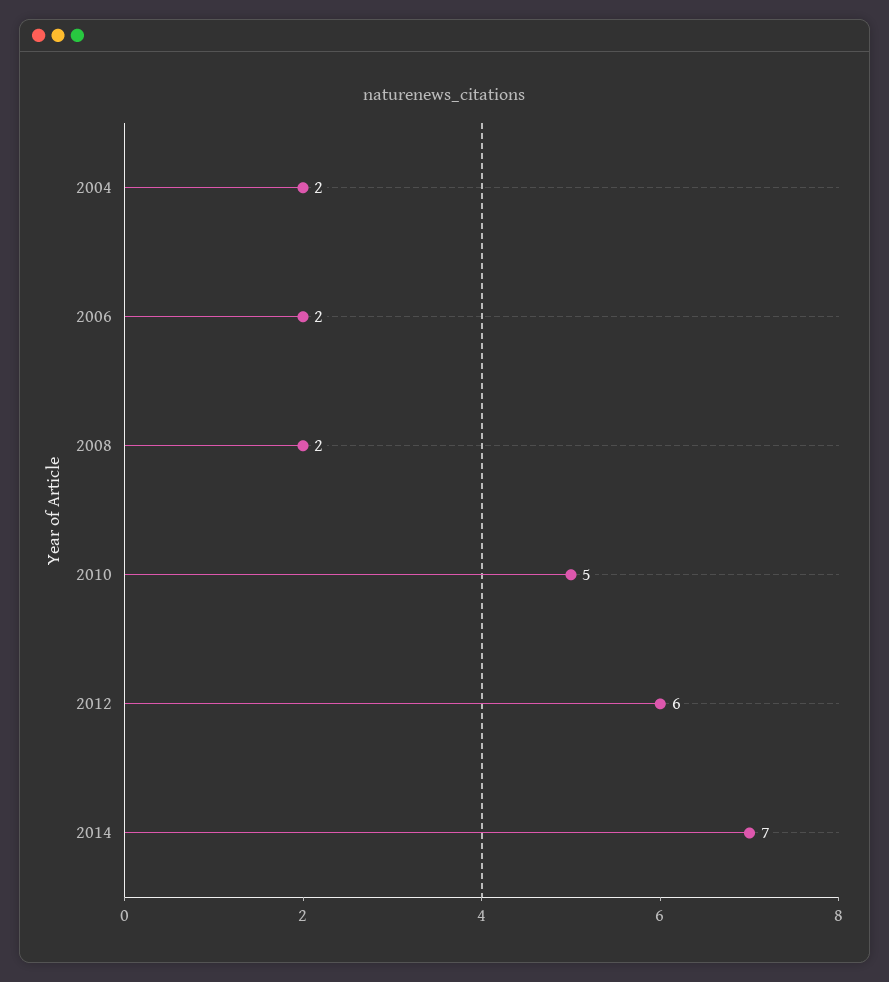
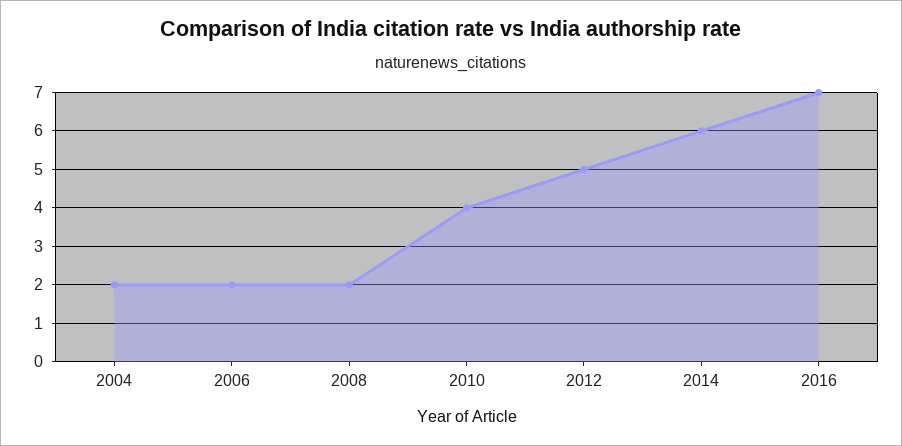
2010: 5 -> 4
2012: 6 -> 5
2014: 7 -> 6
2016: none -> 7

